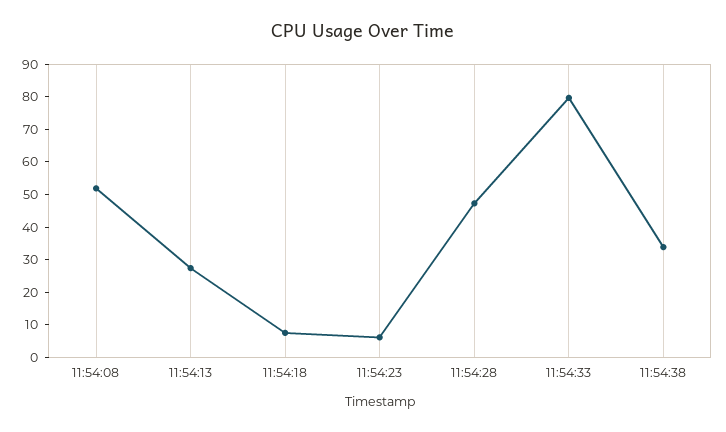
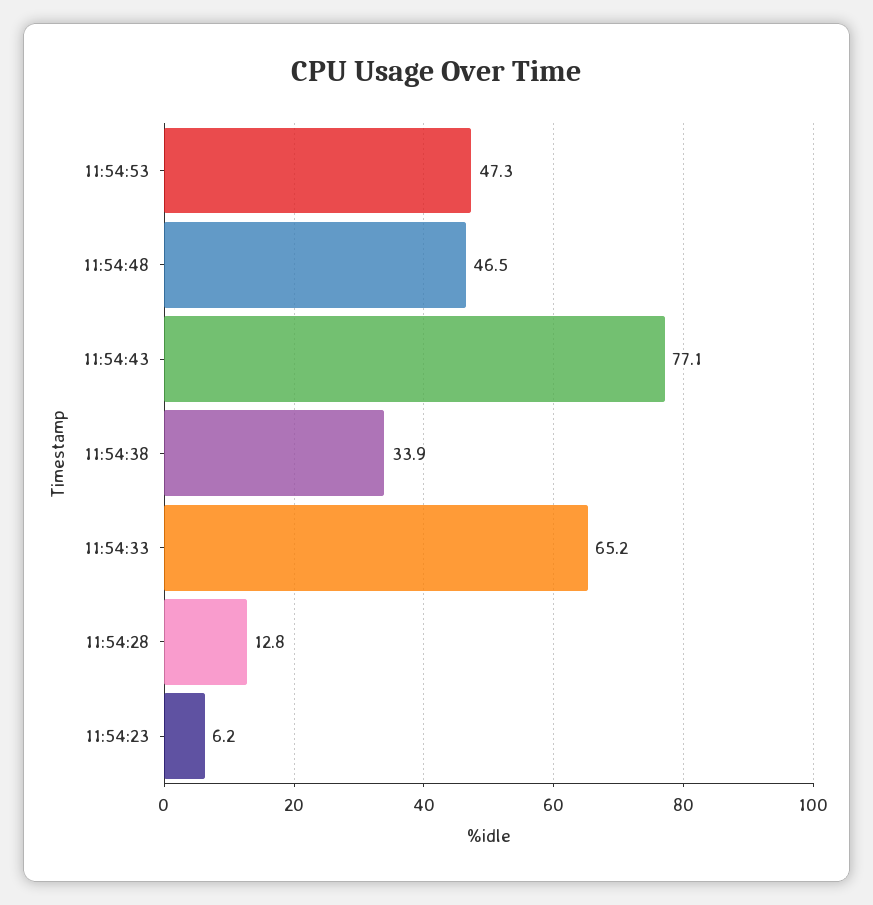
11:54:08: 52.5 -> none
11:54:13: 27.5 -> none
11:54:18: 7.5 -> none
11:54:28: 47.5 -> 12.8
11:54:33: 80 -> 65.2
11:54:53: none -> 47.3
11:54:48: none -> 46.5
11:54:43: none -> 77.1

